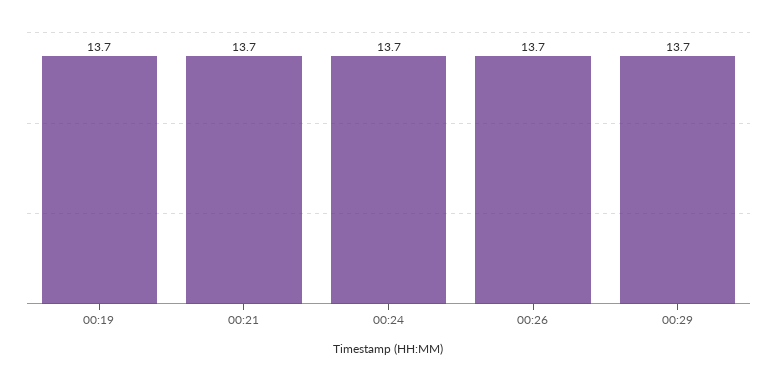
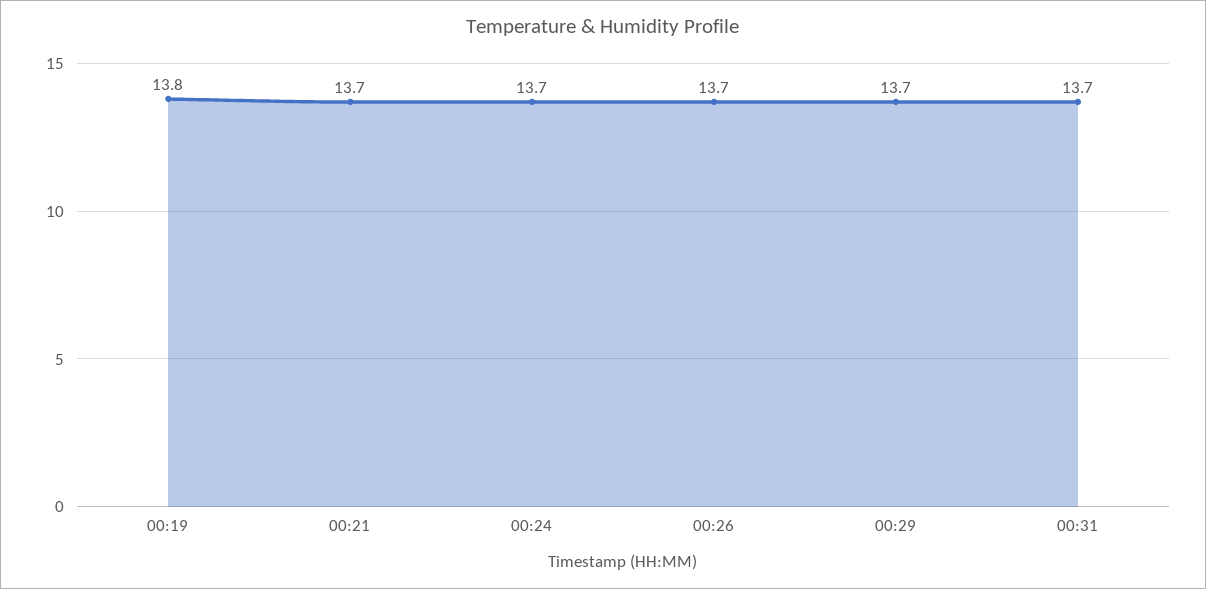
00:19: 13.7 -> 13.8
00:31: none -> 13.7

